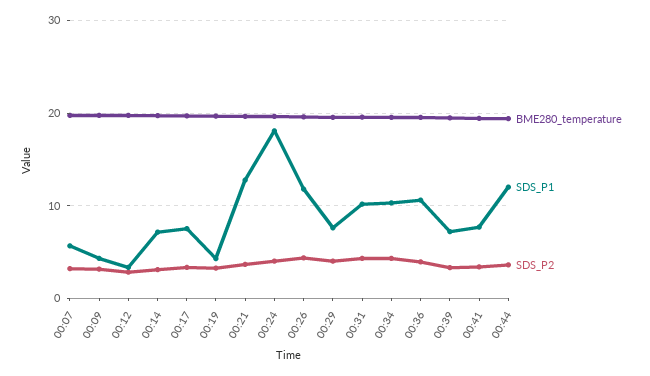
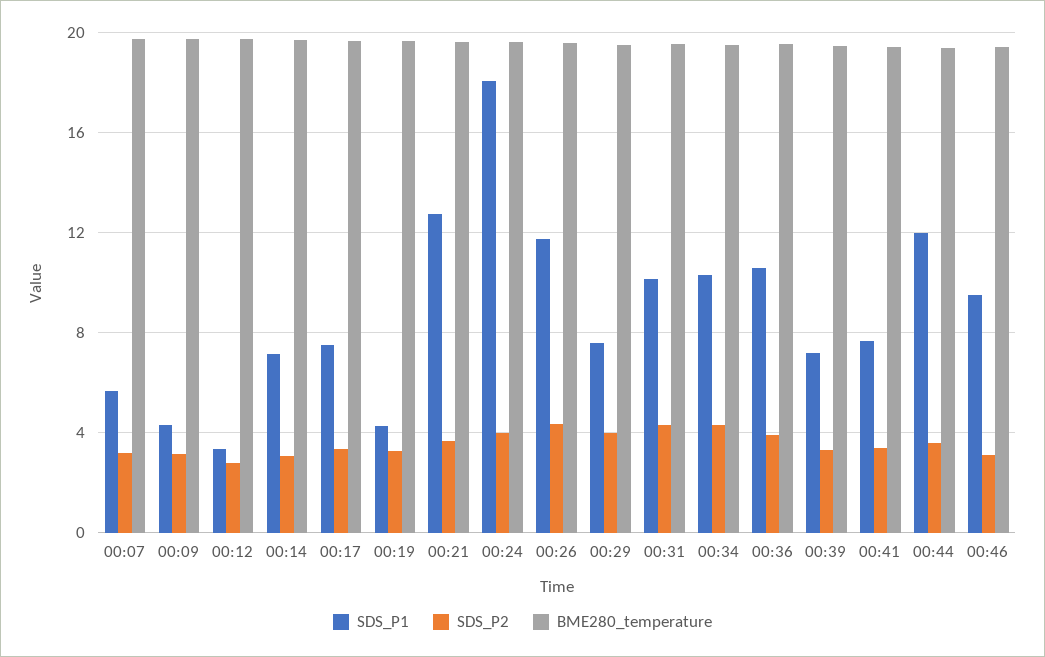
SDS_P1, 00:46: none -> 9.5
SDS_P2, 00:46: none -> 3
BME280_temperature, 00:46: none -> 19.5

